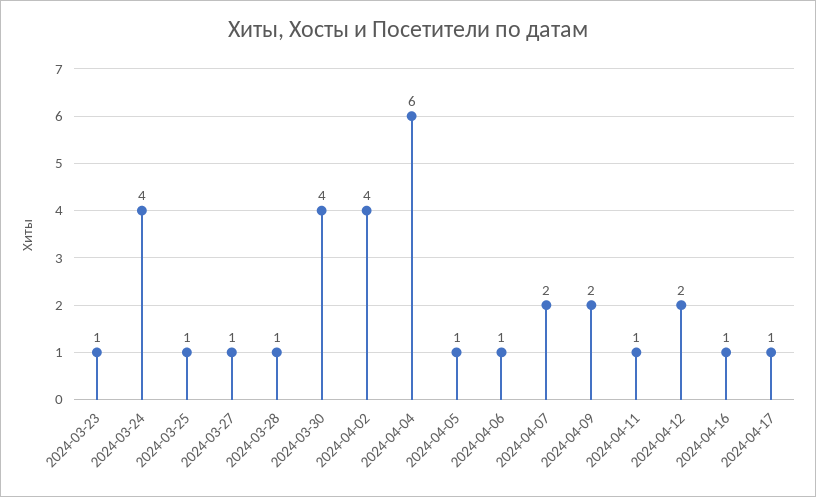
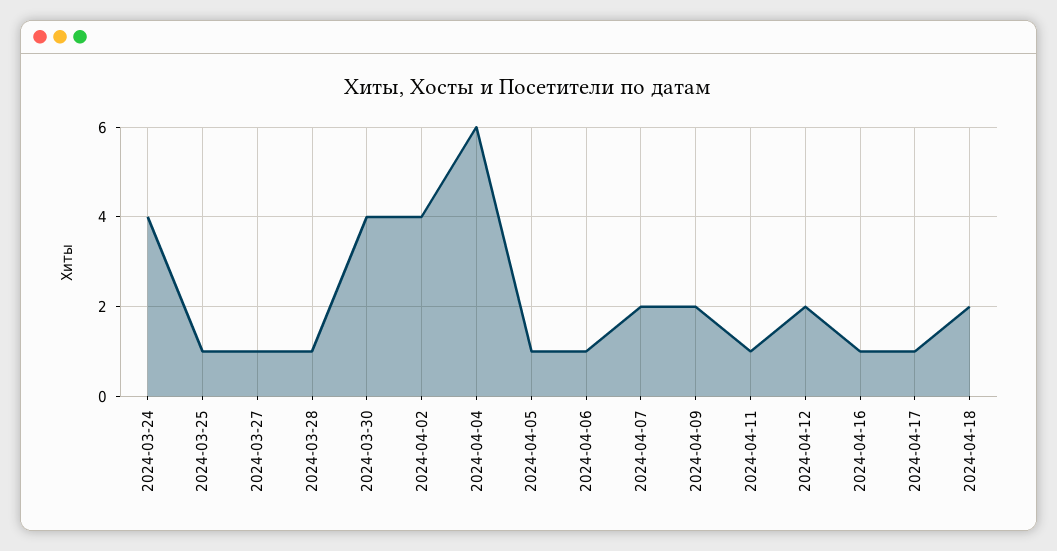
2024-03-23: 1 -> none
2024-04-18: none -> 2

